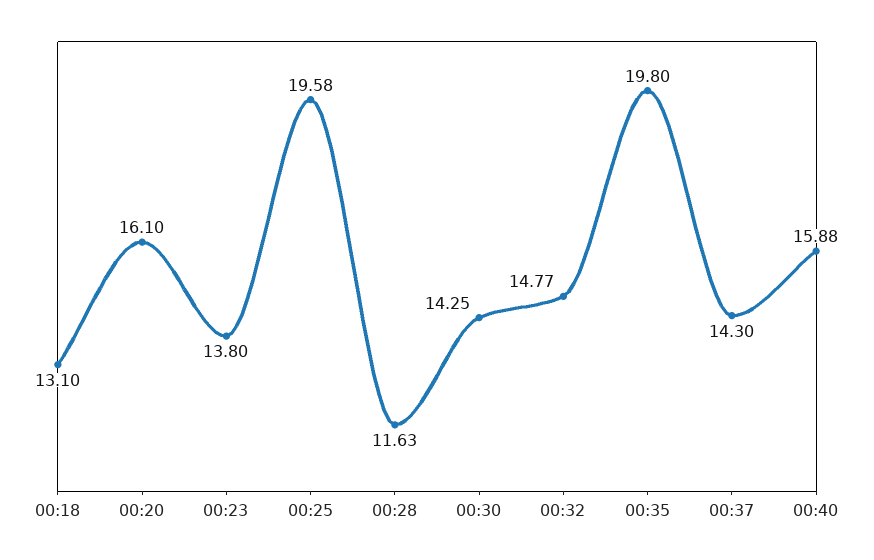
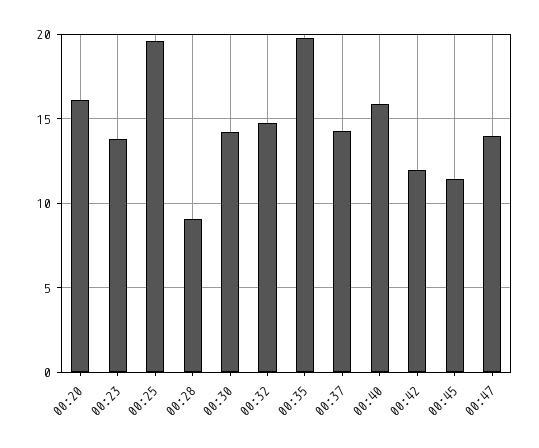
00:18: 13.1 -> none
00:28: 11.63 -> 9
00:42: none -> 12
00:45: none -> 11.5
00:47: none -> 14

